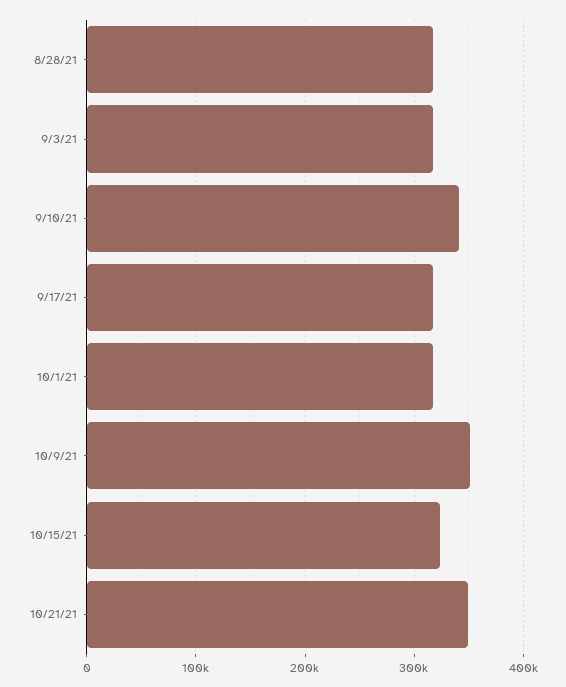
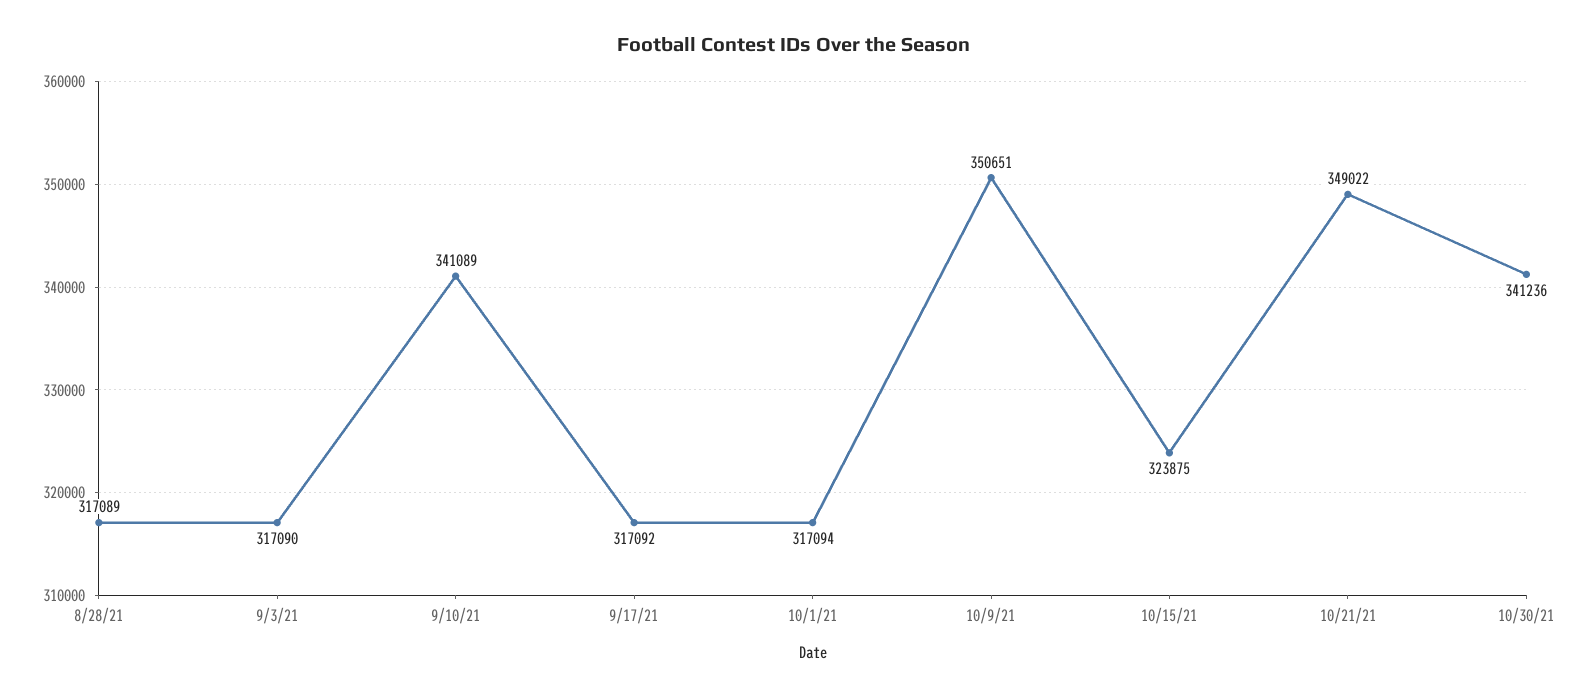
10/30/21: none -> 341236

